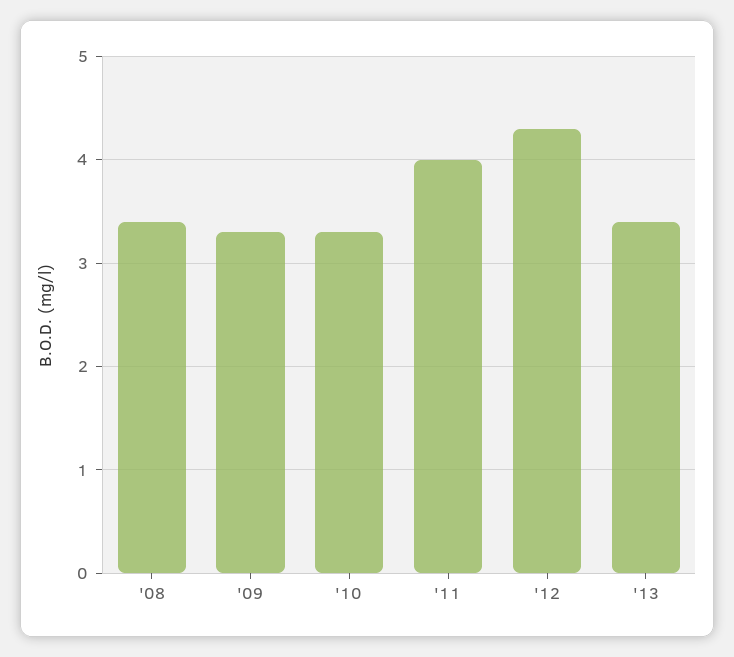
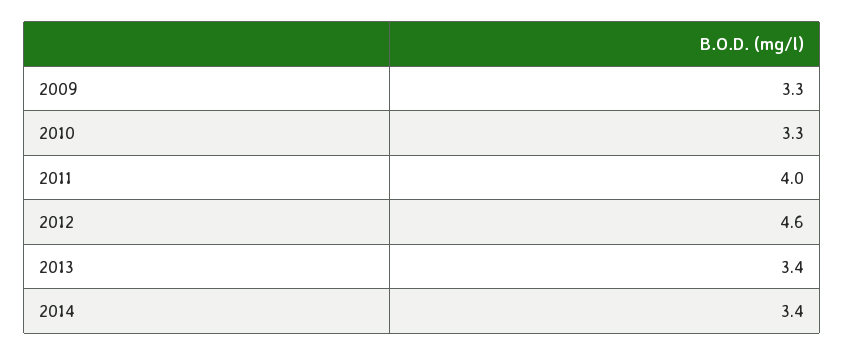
'08: 3.4 -> none
'12: 4.3 -> 4.6
2014: none -> 3.4

